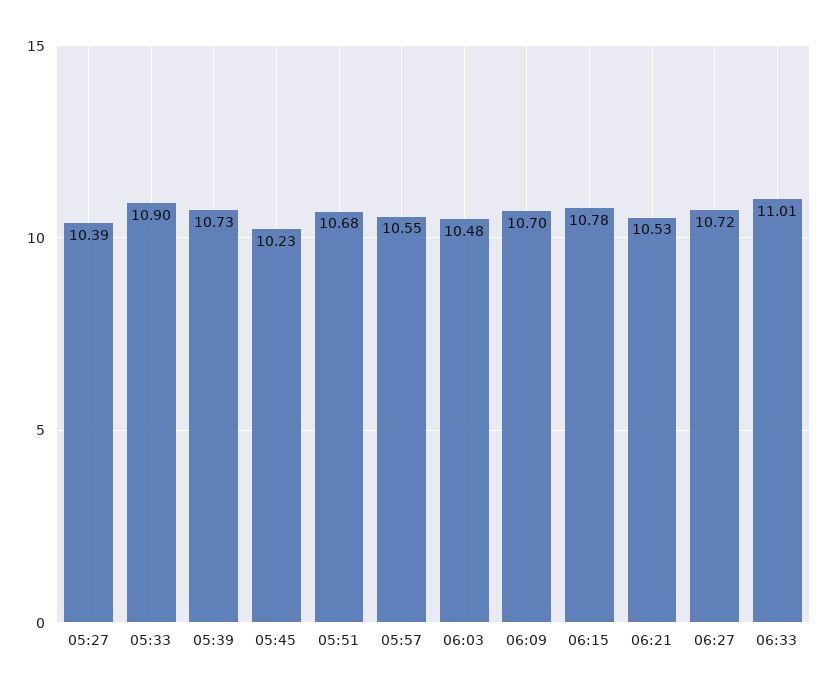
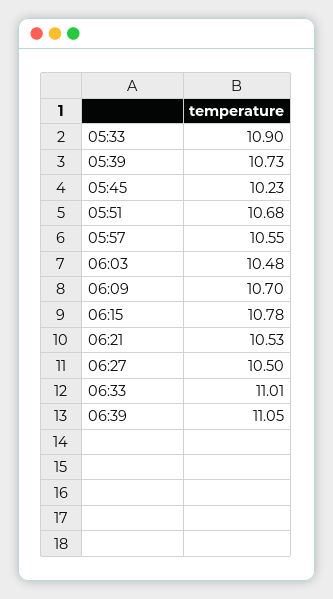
05:27: 10.39 -> none
06:27: 10.72 -> 10.5
06:39: none -> 11.05

